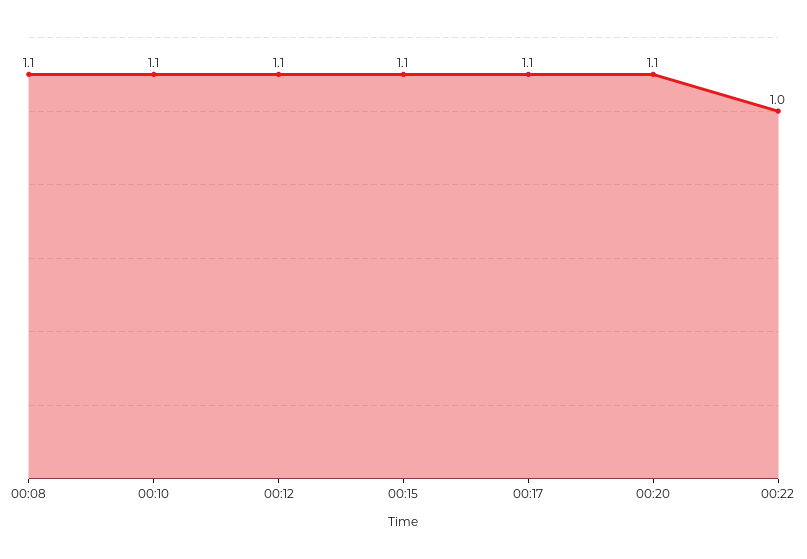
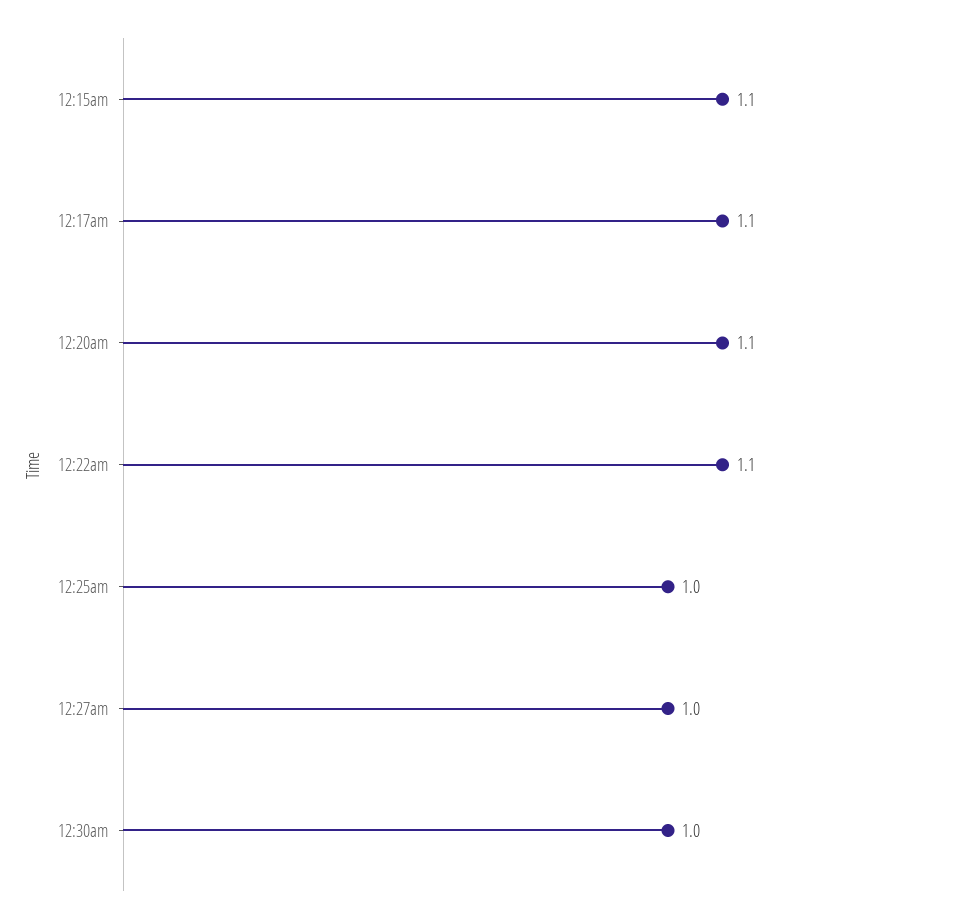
00:08: 1.1 -> none
00:10: 1.1 -> none
00:12: 1.1 -> none
00:22: 1 -> 1.1
12:25am: none -> 1
12:27am: none -> 1
12:30am: none -> 1

